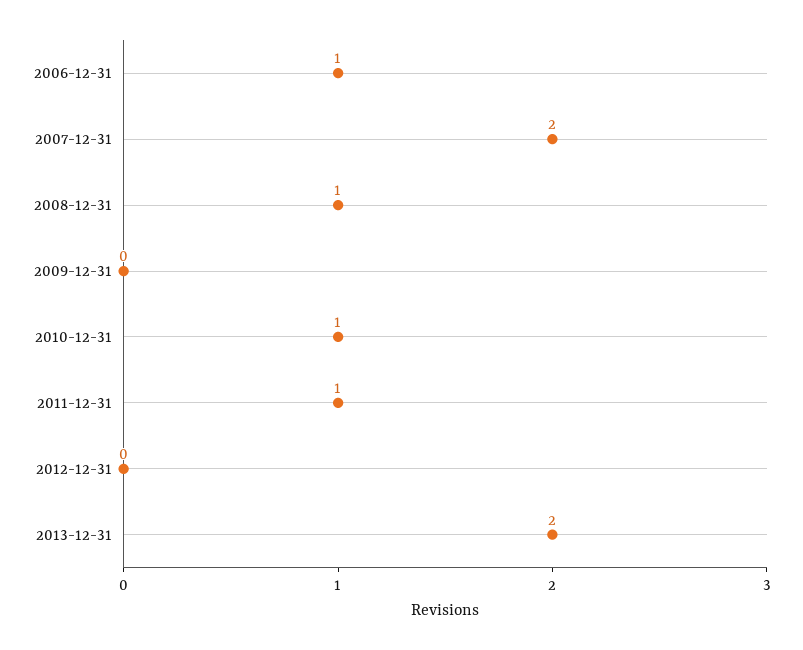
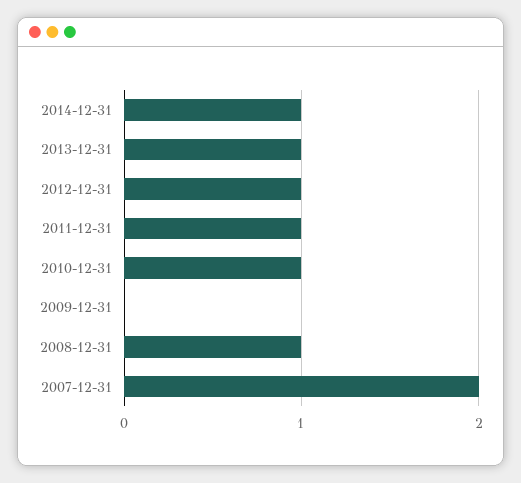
2006-12-31: 1 -> none
2012-12-31: 0 -> 1
2013-12-31: 2 -> 1
2014-12-31: none -> 1

